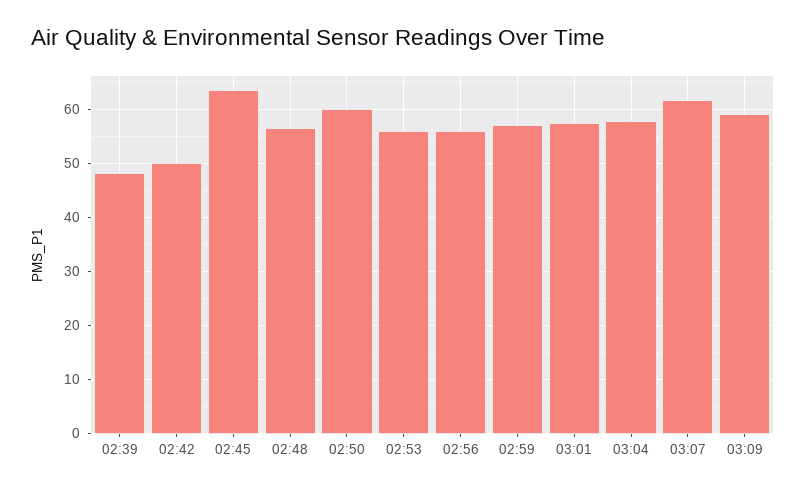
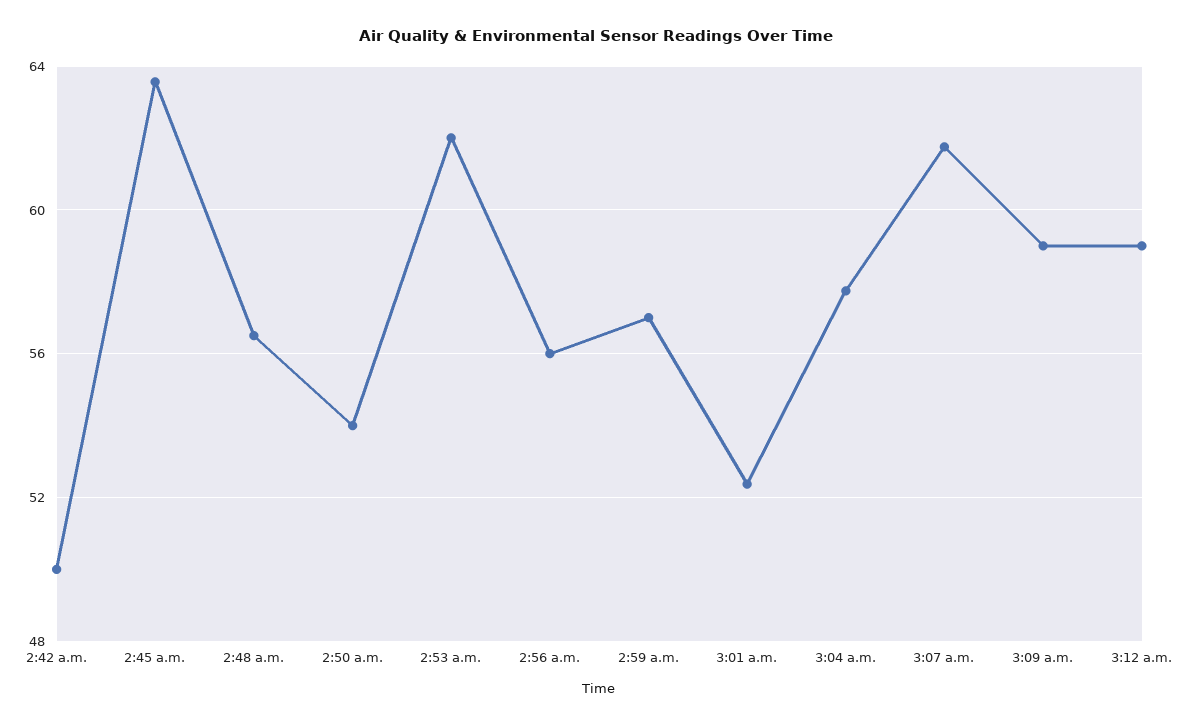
02:39: 48 -> none
02:50: 60 -> 54
02:53: 56 -> 62
03:01: 58 -> 52.5
3:12 a.m.: none -> 59

